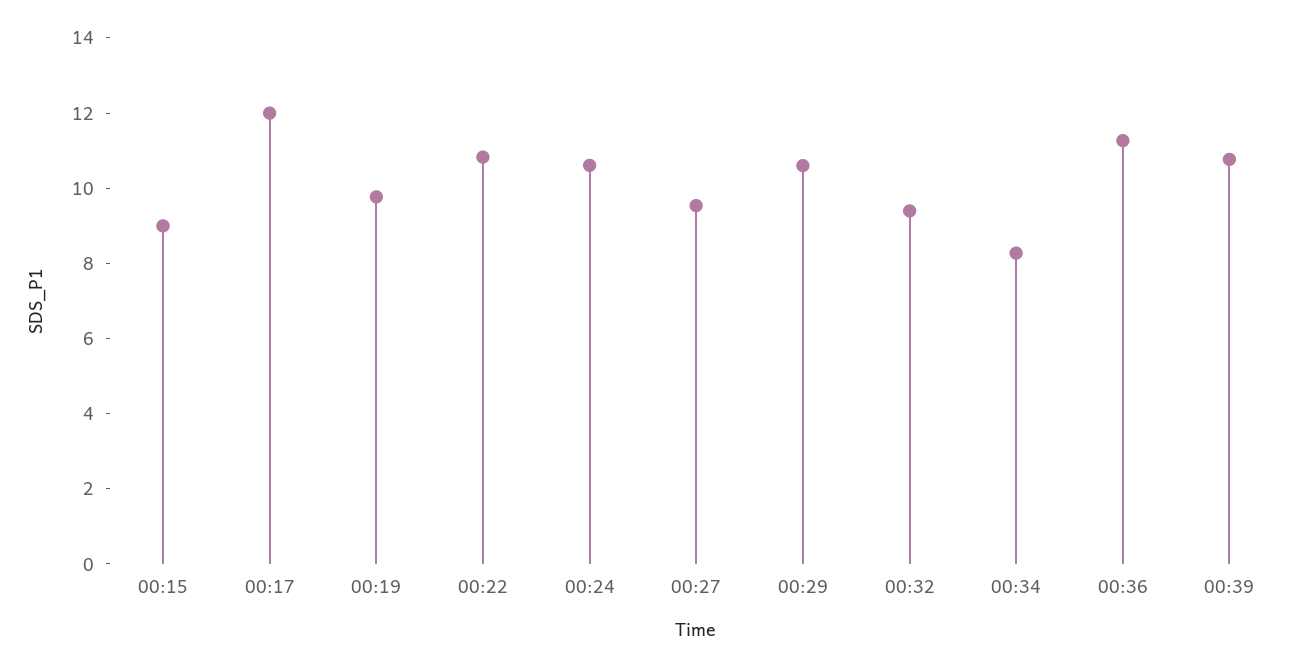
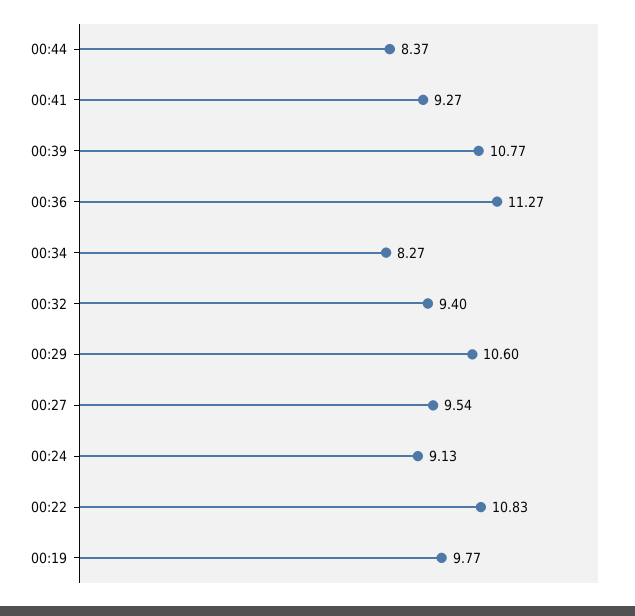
00:15: 9 -> none
00:17: 12 -> none
00:24: 10.5 -> 9.13
00:44: none -> 8.37
00:41: none -> 9.27

